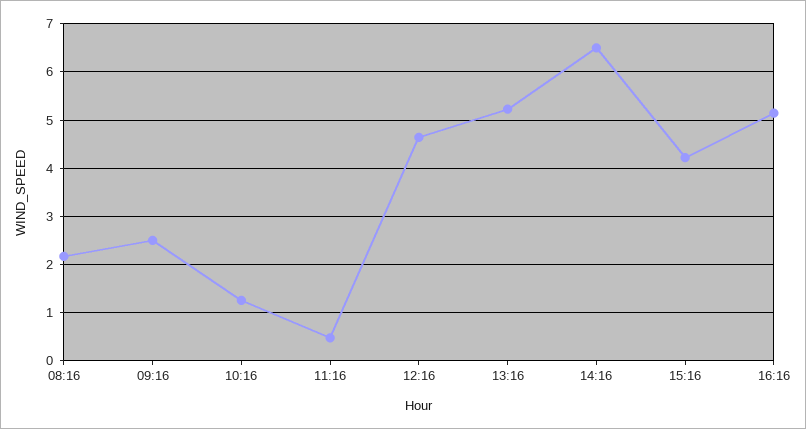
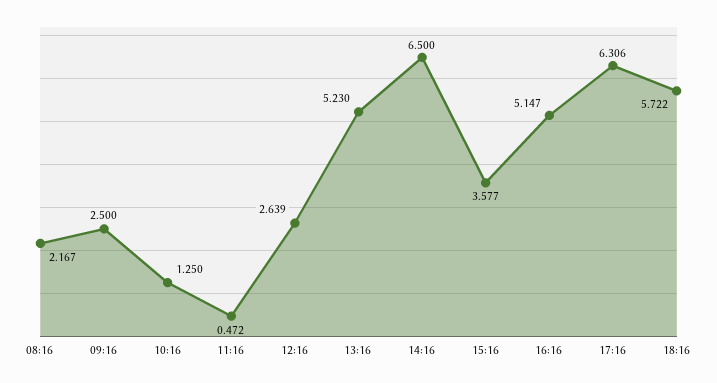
12:16: 4.6 -> 2.639
15:16: 4.2 -> 3.577
17:16: none -> 6.306
18:16: none -> 5.722

